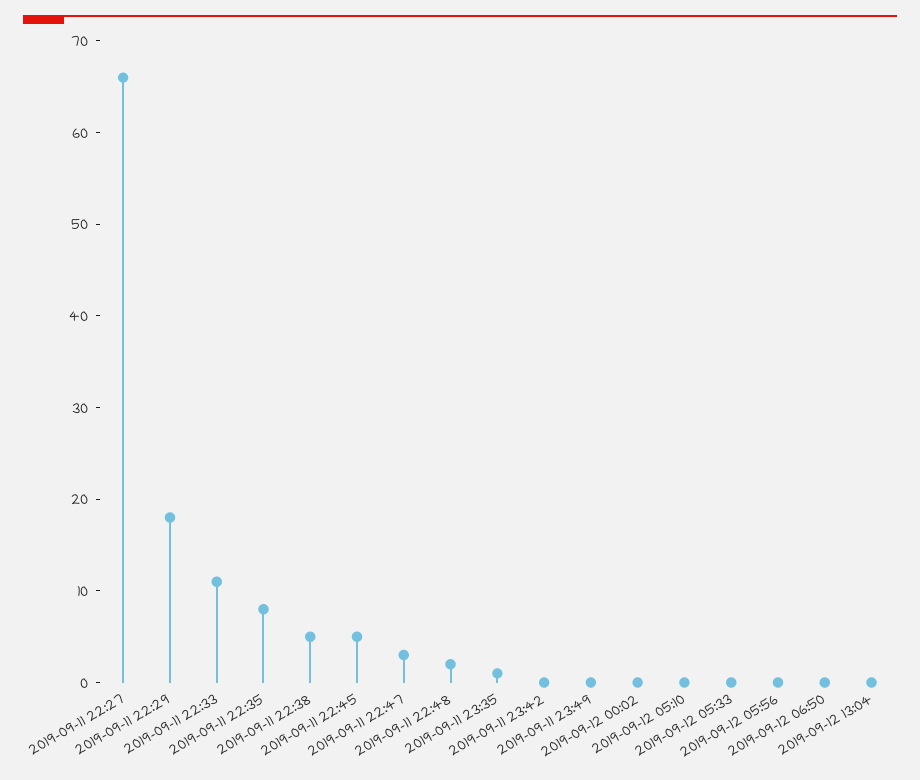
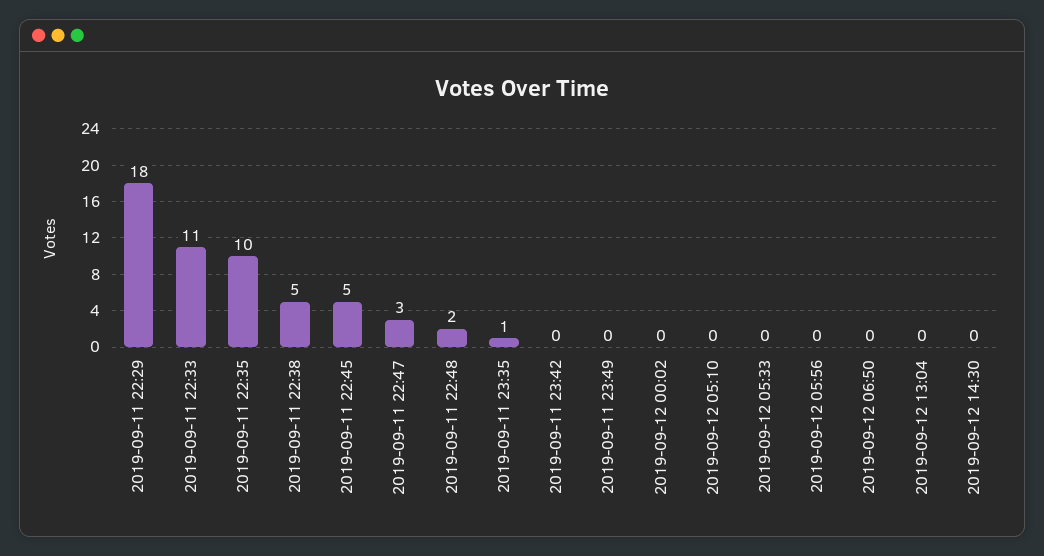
2019-09-11 22:27: 66 -> none
2019-09-11 22:35: 8 -> 10
2019-09-12 14:30: none -> 0

